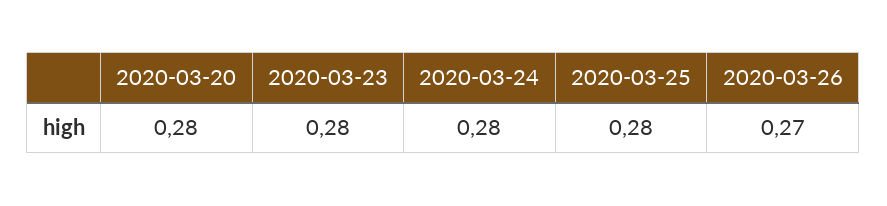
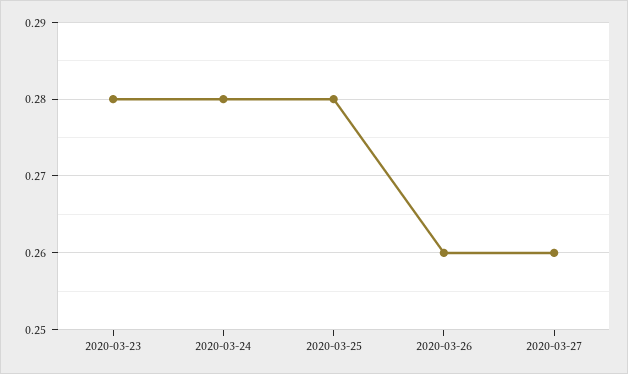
2020-03-20: 0.28 -> none
2020-03-26: 0.27 -> 0.26
2020-03-27: none -> 0.26

